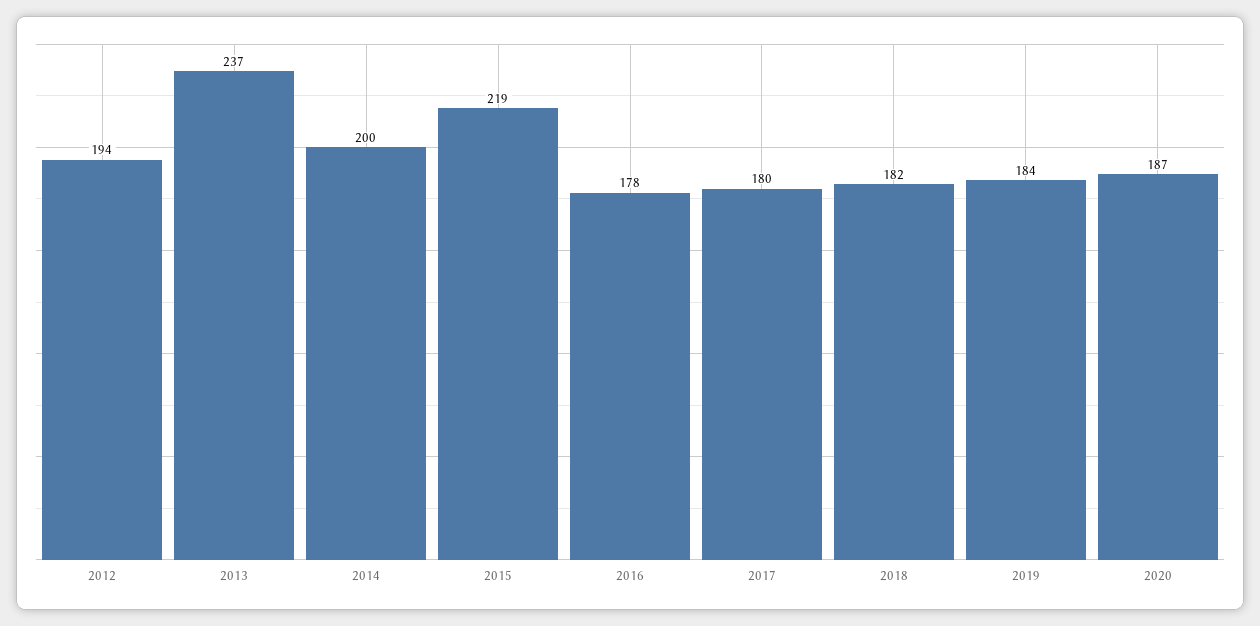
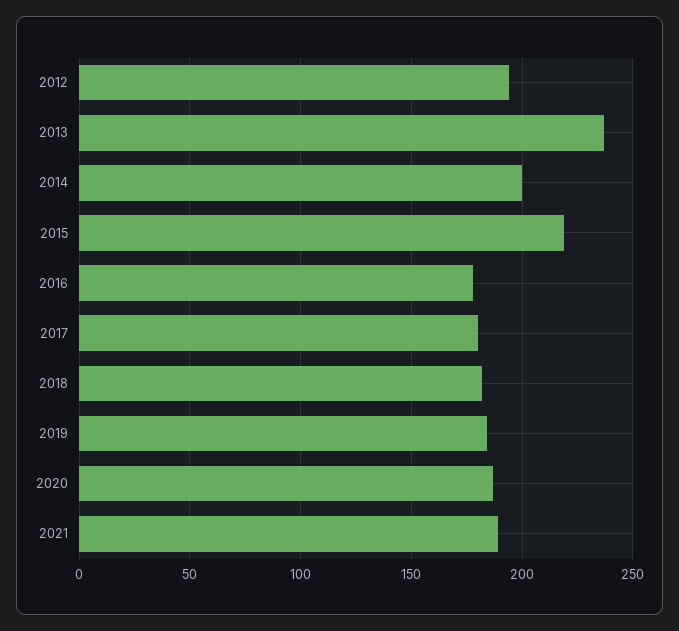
2021: none -> 190

